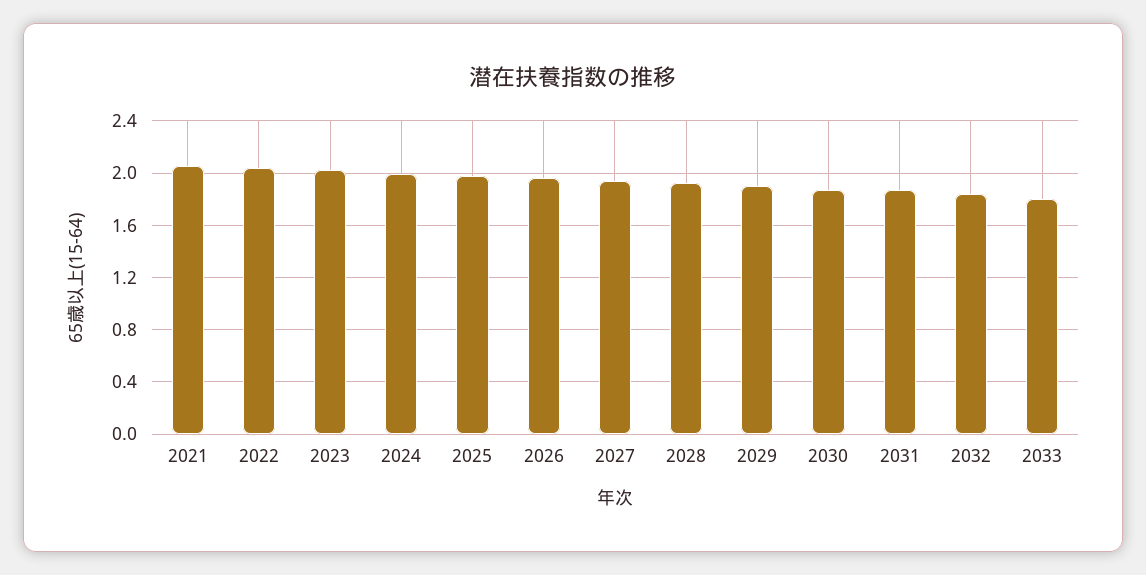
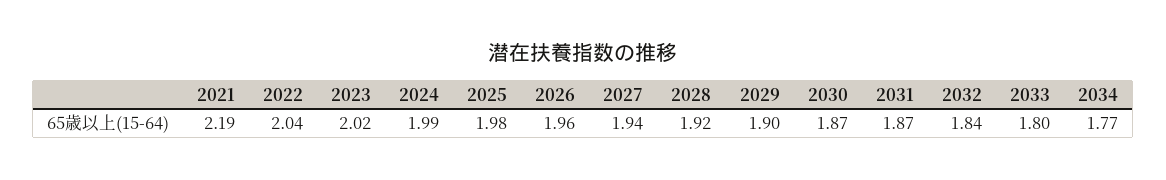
2021: 2.05 -> 2.19
2034: none -> 1.77

